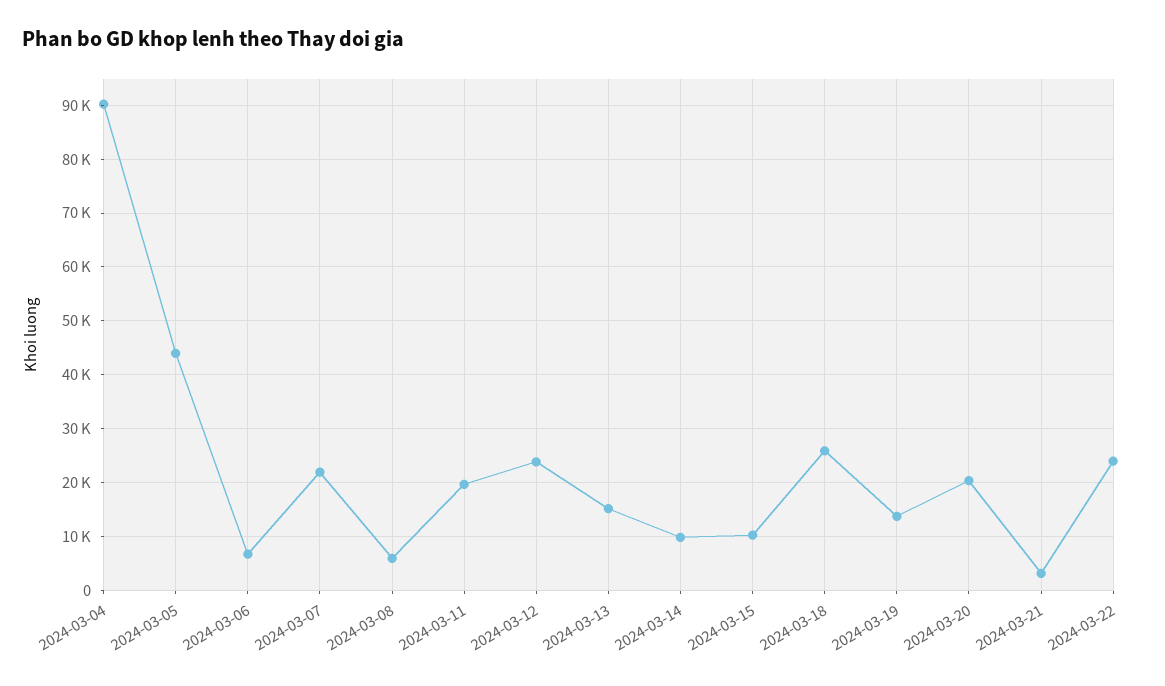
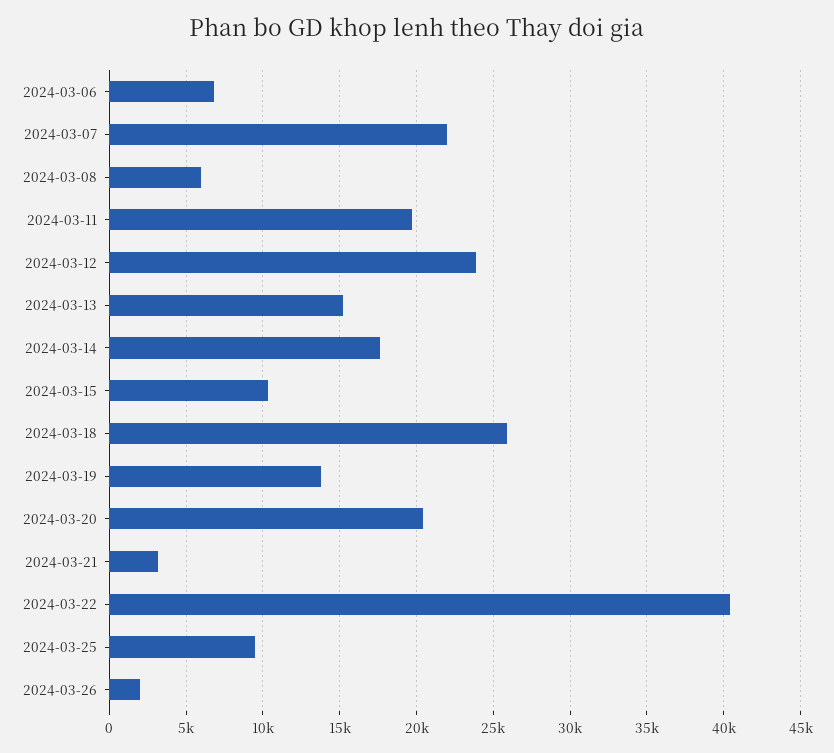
2024-03-04: 90000 -> none
2024-03-05: 44000 -> none
2024-03-14: 10000 -> 17500
2024-03-22: 24000 -> 40500
2024-03-25: none -> 9500
2024-03-26: none -> 2000

